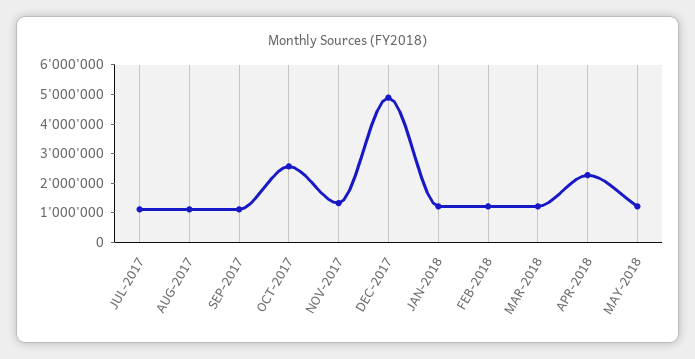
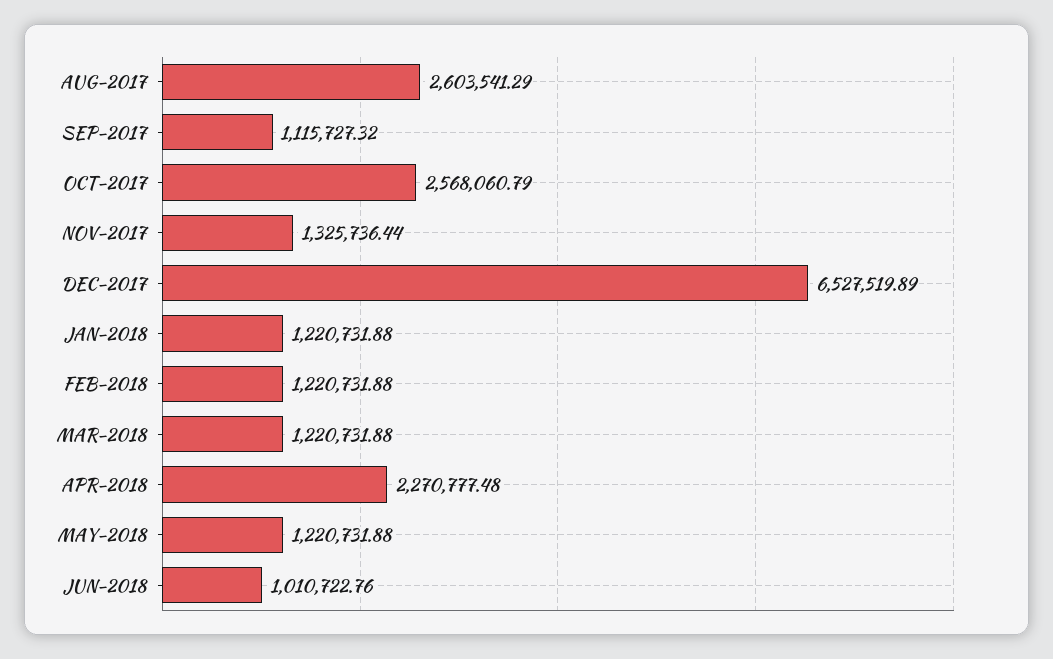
JUL-2017: 1000000 -> none
AUG-2017: 1000000 -> 2603541.29
DEC-2017: 5000000 -> 6527519.89
JUN-2018: none -> 1010722.76

